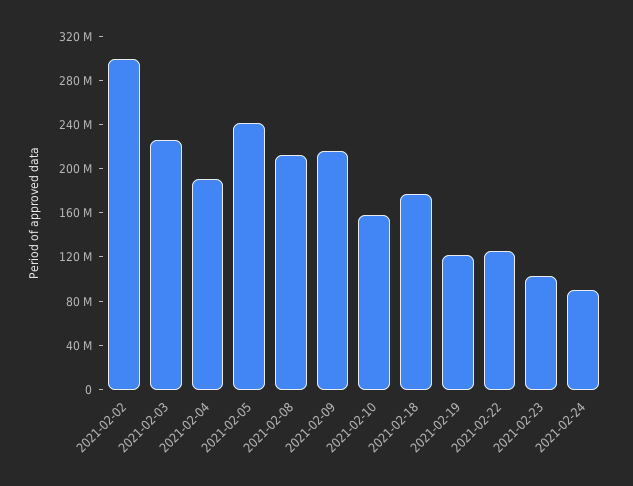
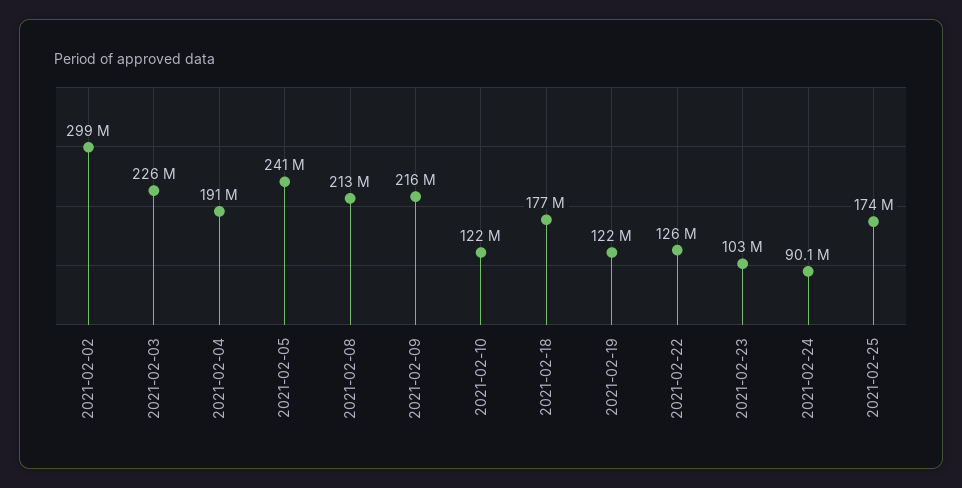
2021-02-10: 160000000 -> 122000000
2021-02-25: none -> 174000000

